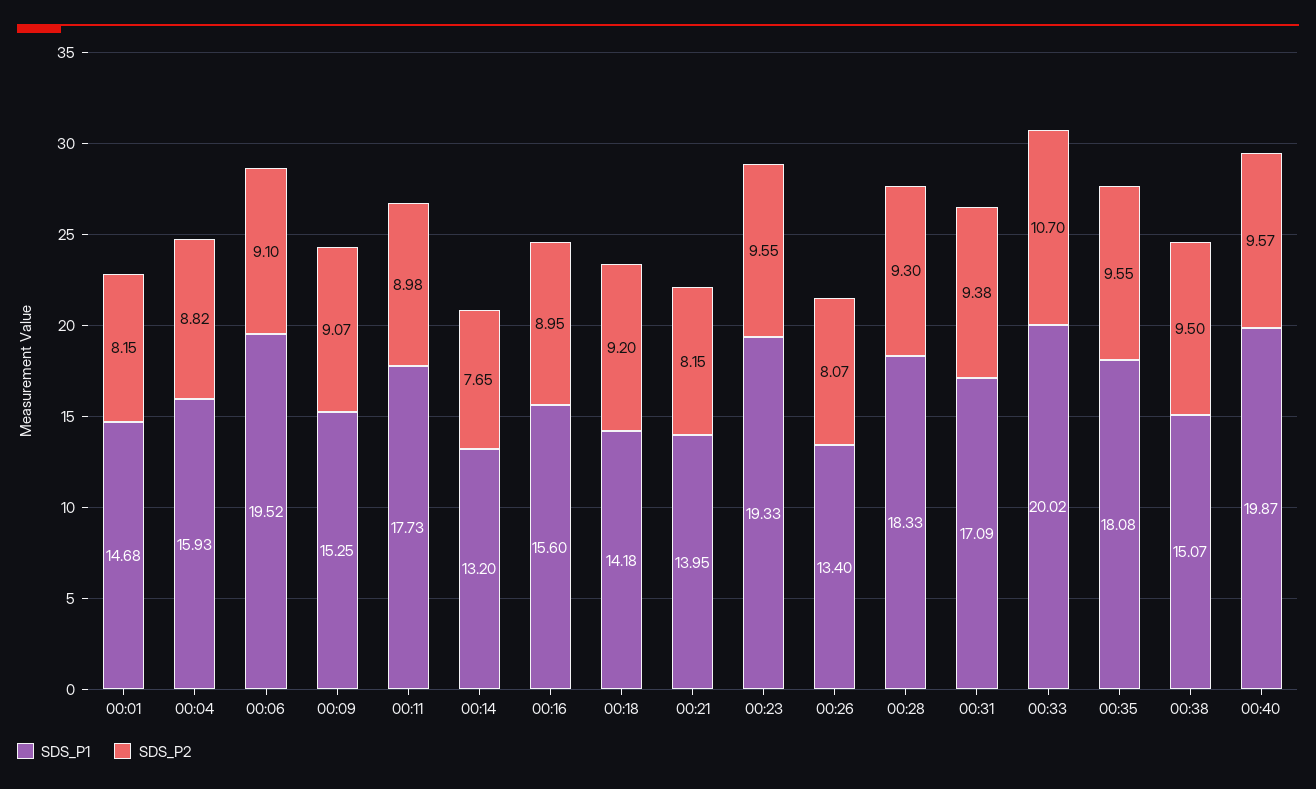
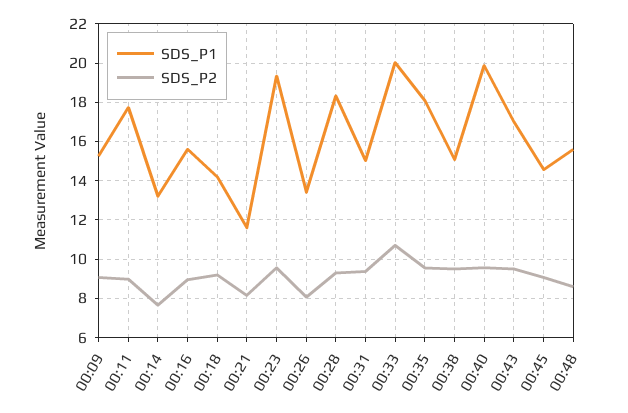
SDS_P1, 00:01: 14.68 -> none
SDS_P2, 00:01: 8.15 -> none
SDS_P1, 00:04: 15.93 -> none
SDS_P2, 00:04: 8.82 -> none
SDS_P1, 00:06: 19.52 -> none
SDS_P2, 00:06: 9.1 -> none
SDS_P1, 00:21: 13.95 -> 11.5
SDS_P1, 00:31: 17.09 -> 15
SDS_P1, 00:43: none -> 17
SDS_P2, 00:43: none -> 9.5
SDS_P1, 00:45: none -> 14.5
SDS_P2, 00:45: none -> 9
SDS_P1, 00:48: none -> 15.5
SDS_P2, 00:48: none -> 8.5

